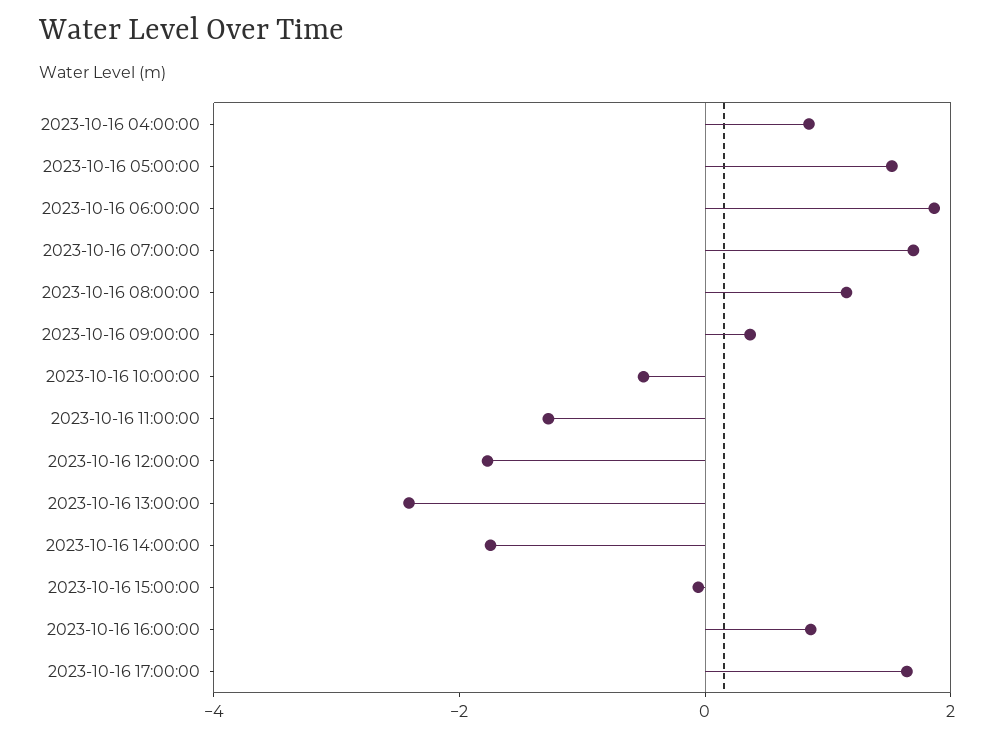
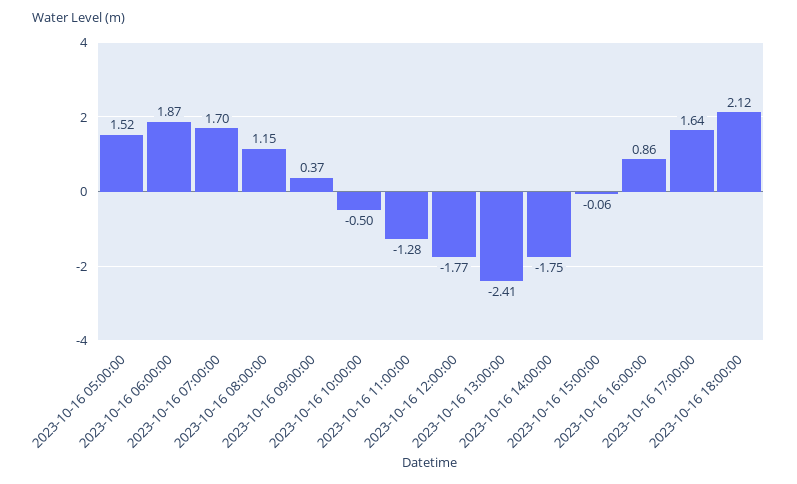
2023-10-16 04:00:00: 1 -> none
2023-10-16 18:00:00: none -> 2.12

